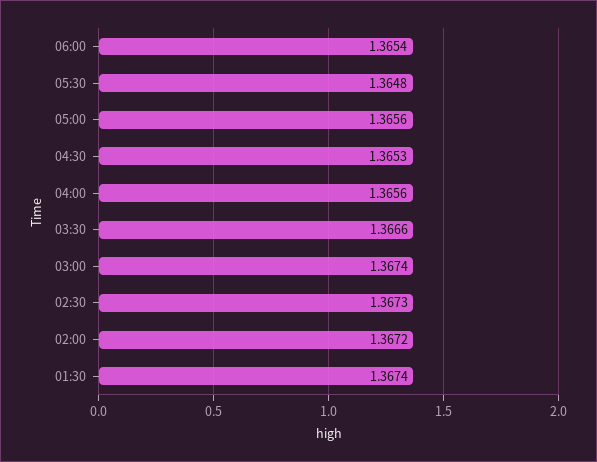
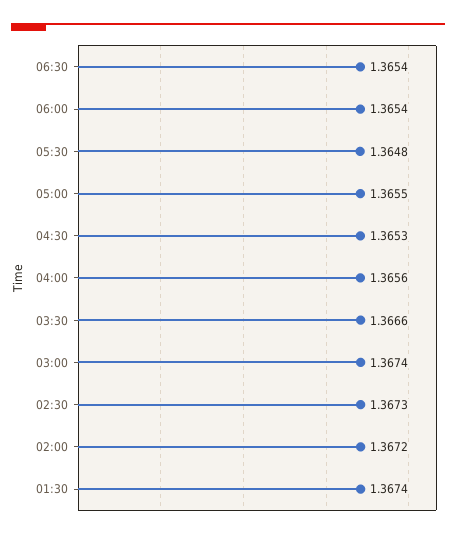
05:00: 1.3656 -> 1.3655
06:30: none -> 1.3654

